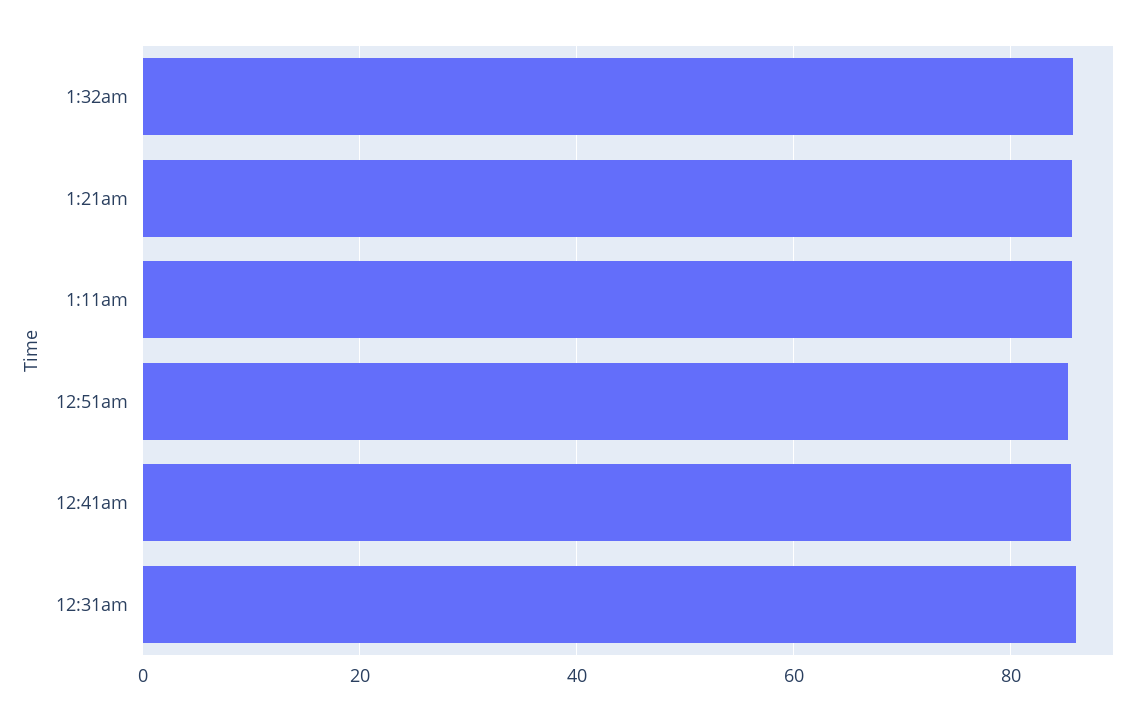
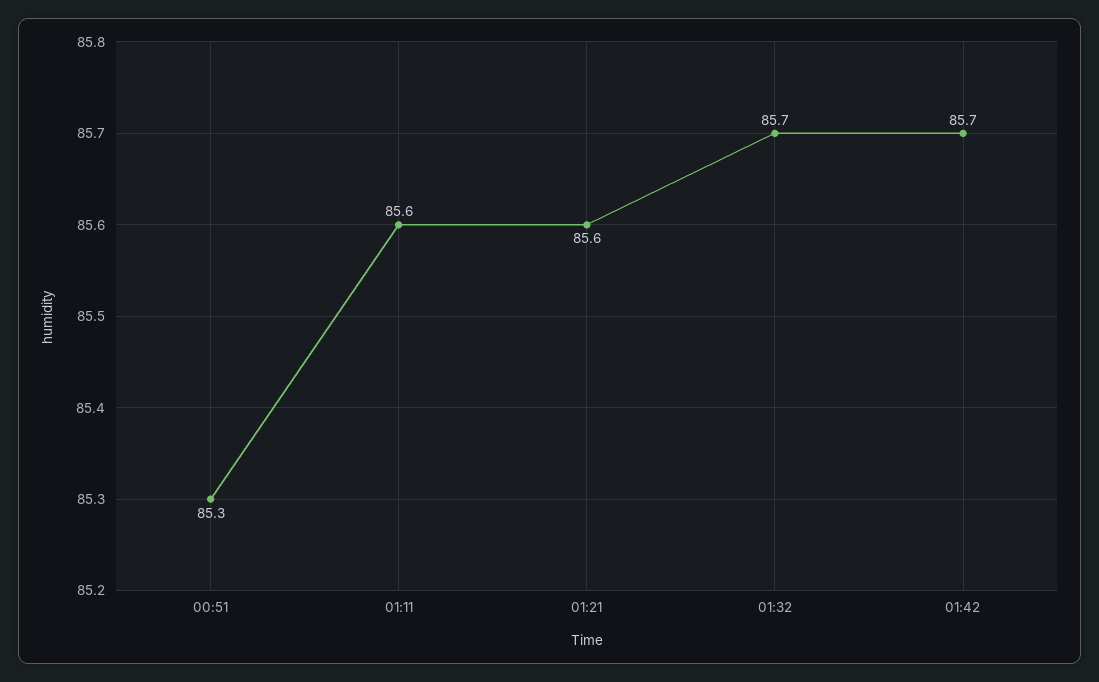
12:41am: 86 -> none
12:31am: 86 -> none
01:42: none -> 85.7

